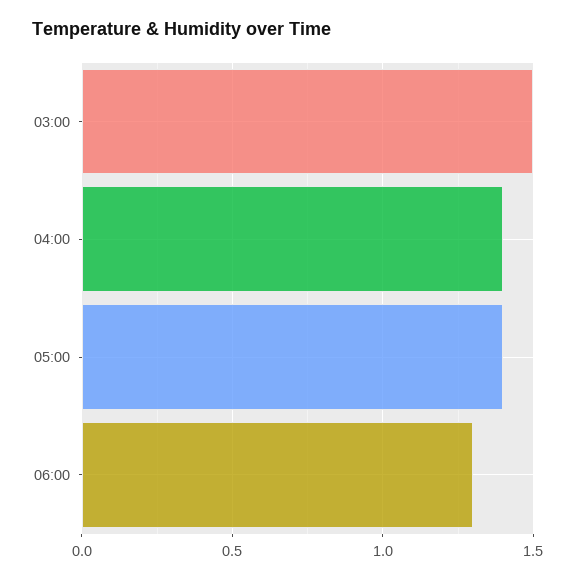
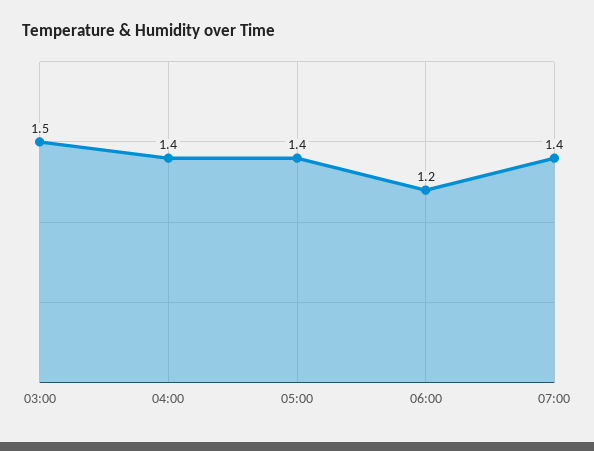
06:00: 1.3 -> 1.2
07:00: none -> 1.4

